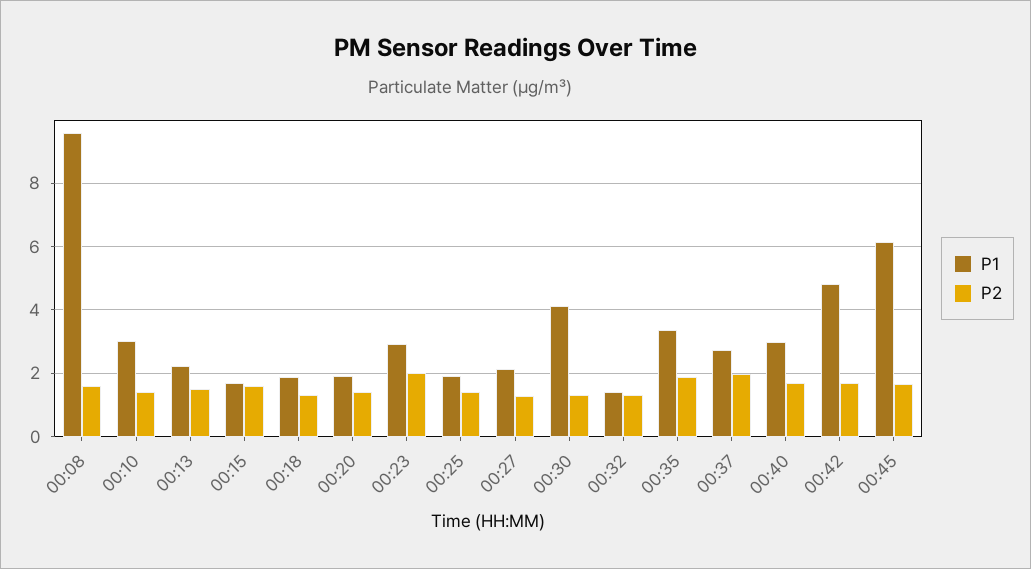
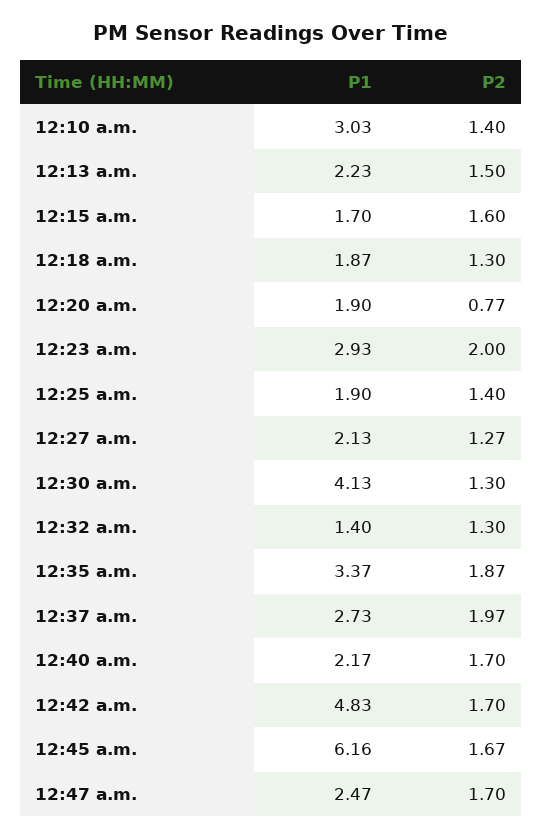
P1, 00:08: 9.6 -> none
P2, 00:08: 1.6 -> none
P2, 00:20: 1.4 -> 0.77
P1, 00:40: 3 -> 2.17
P1, 12:47 a.m.: none -> 2.47
P2, 12:47 a.m.: none -> 1.7

